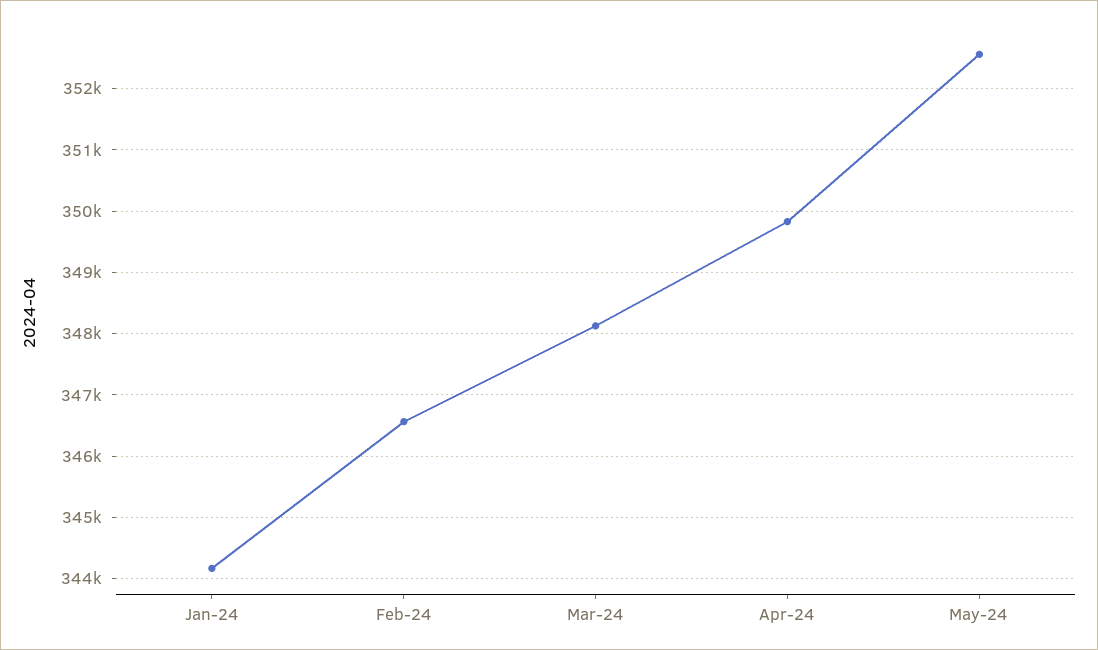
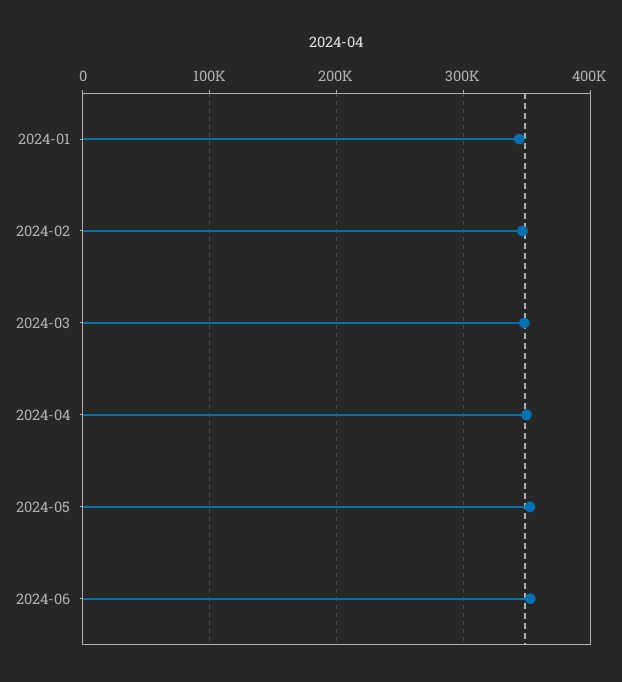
2024-06: none -> 350000

